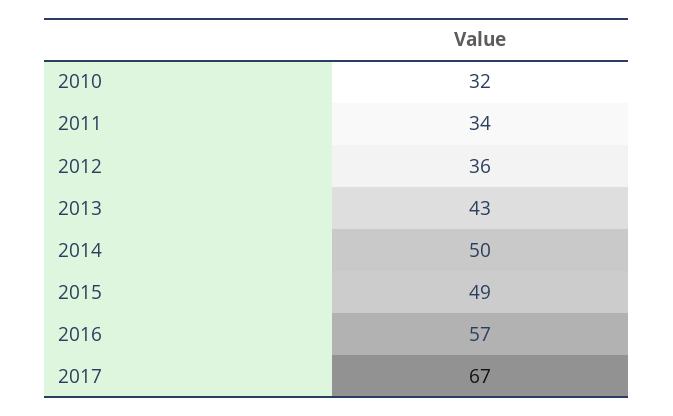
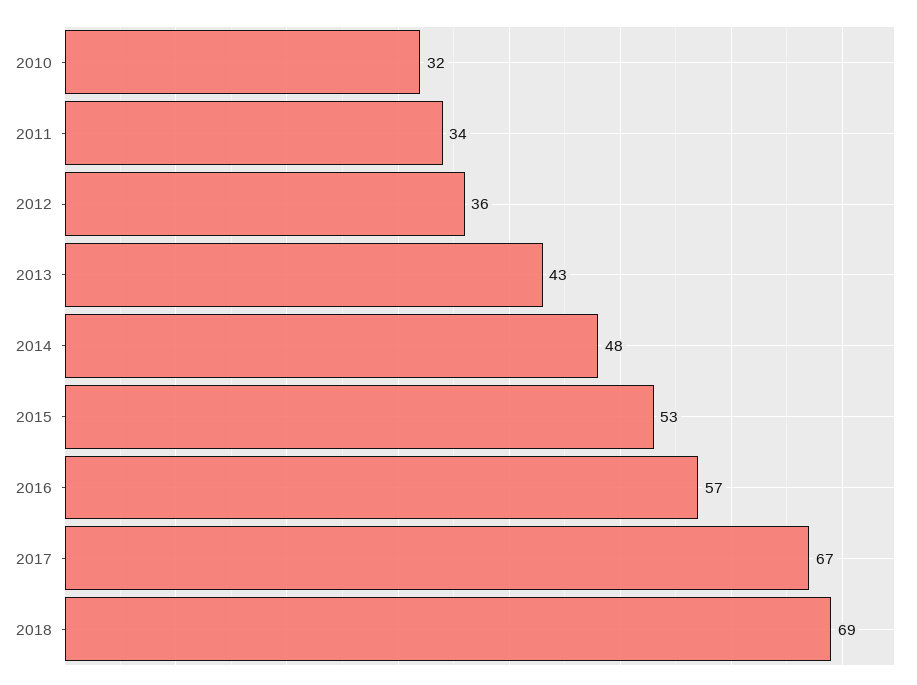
2014: 50 -> 48
2015: 49 -> 53
2018: none -> 69

